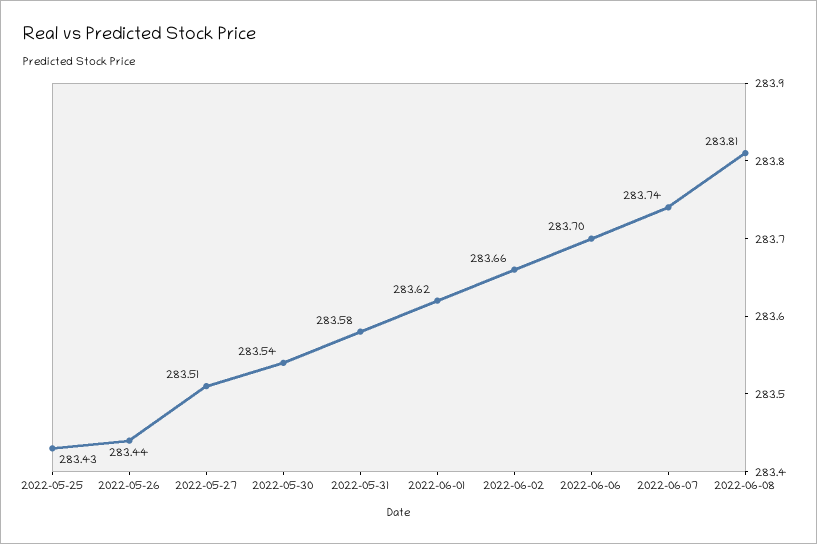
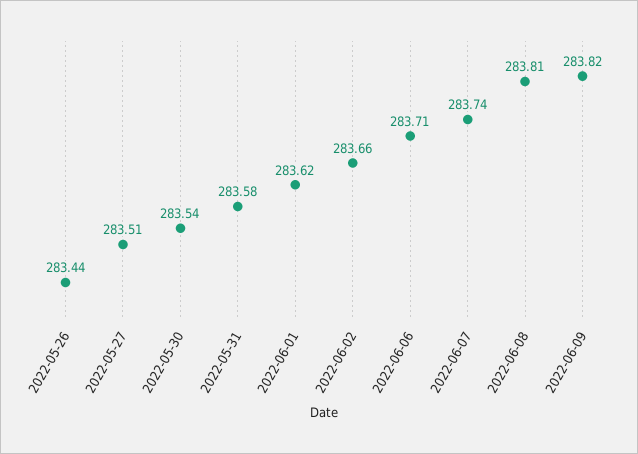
2022-05-25: 283.43 -> none
2022-06-06: 283.7 -> 283.71
2022-06-09: none -> 283.82

